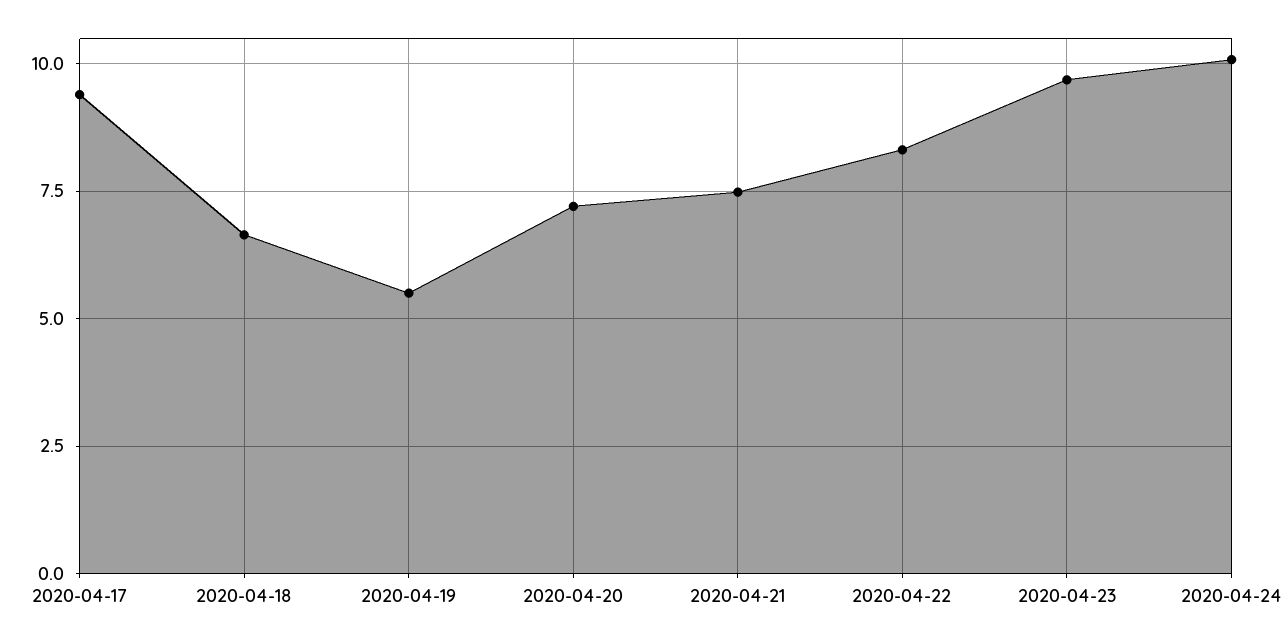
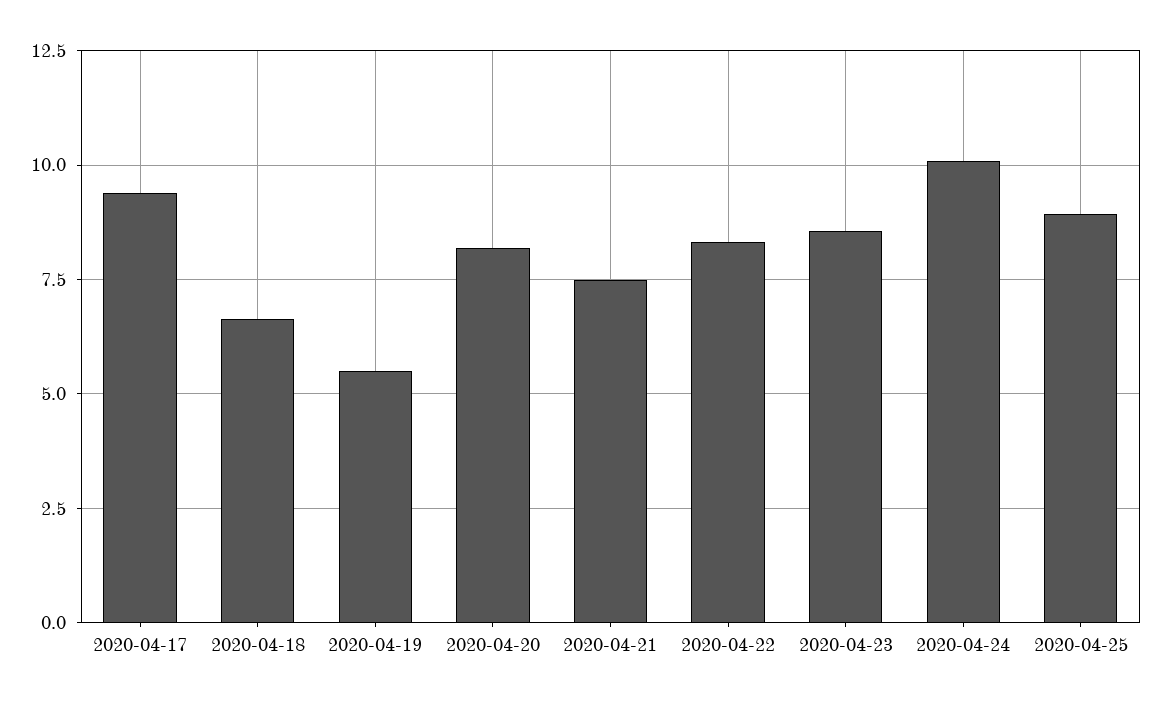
2020-04-20: 7.25 -> 8.25
2020-04-23: 9.75 -> 8.5
2020-04-25: none -> 9

